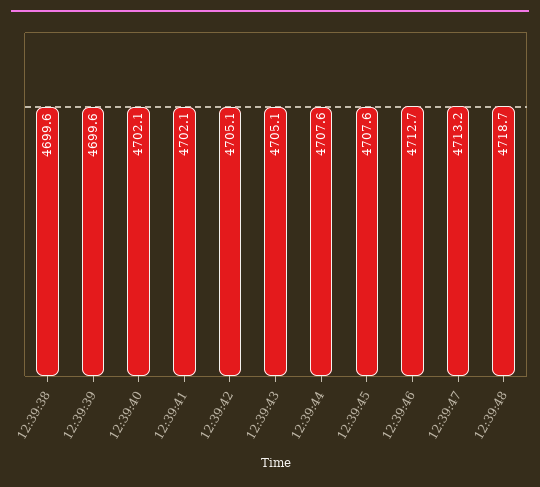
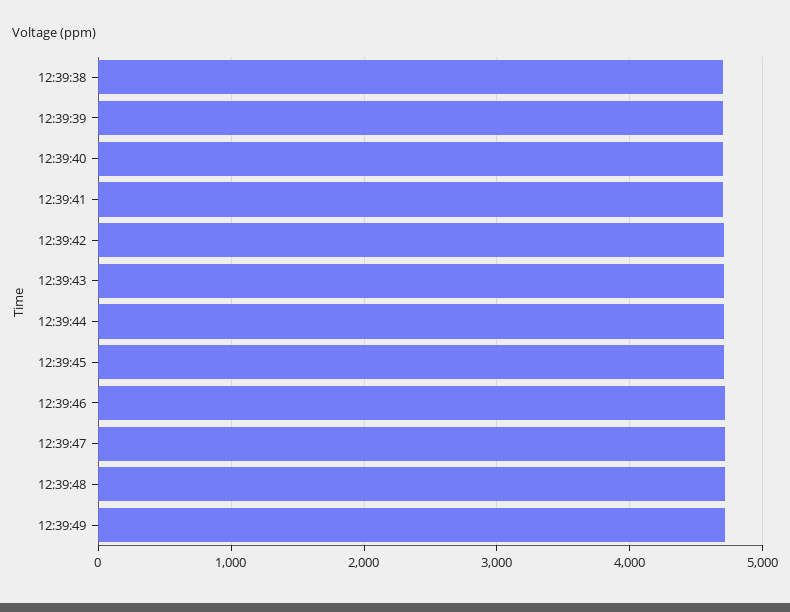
12:39:49: none -> 4700

